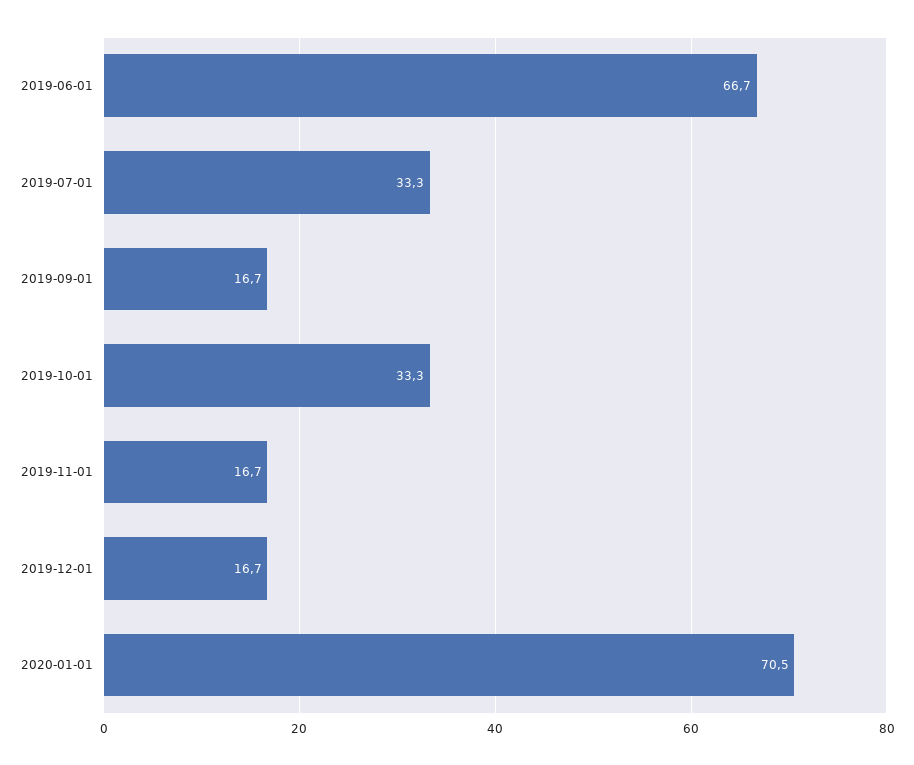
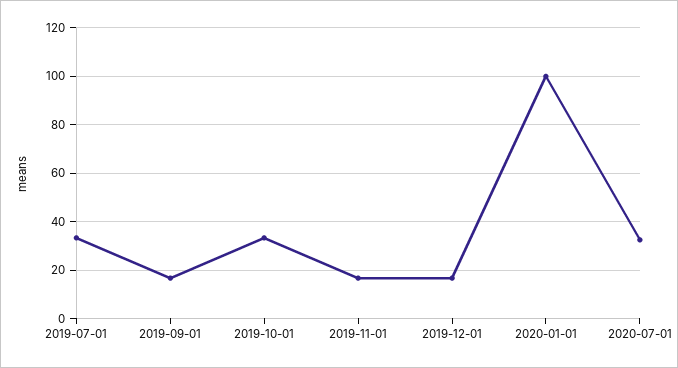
2019-06-01: 66.7 -> none
2020-01-01: 70.5 -> 100
2020-07-01: none -> 32.5

